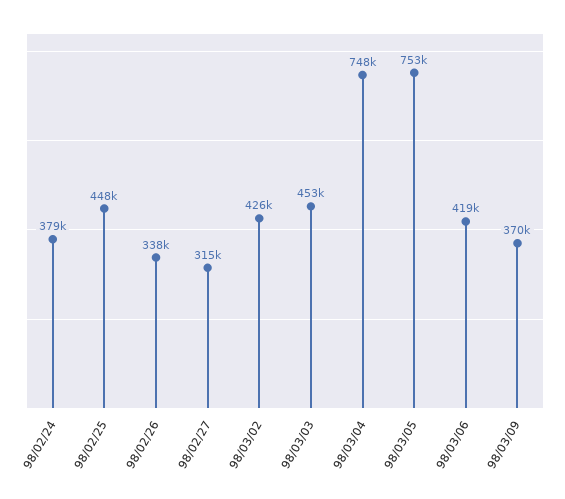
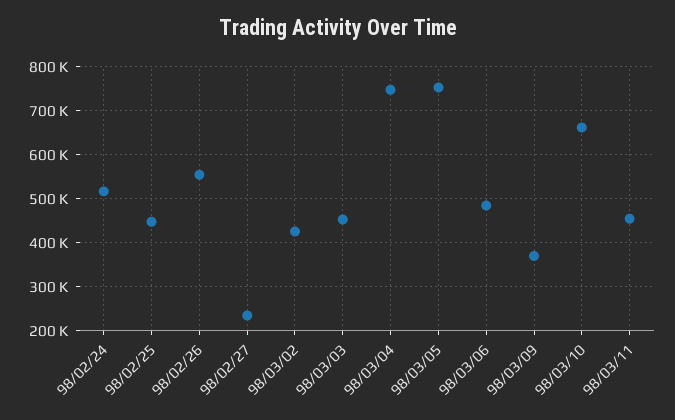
98/02/24: 379000 -> 520000
98/02/26: 338000 -> 560000
98/02/27: 315000 -> 240000
98/03/06: 419000 -> 480000
98/03/10: none -> 660000
98/03/11: none -> 460000

